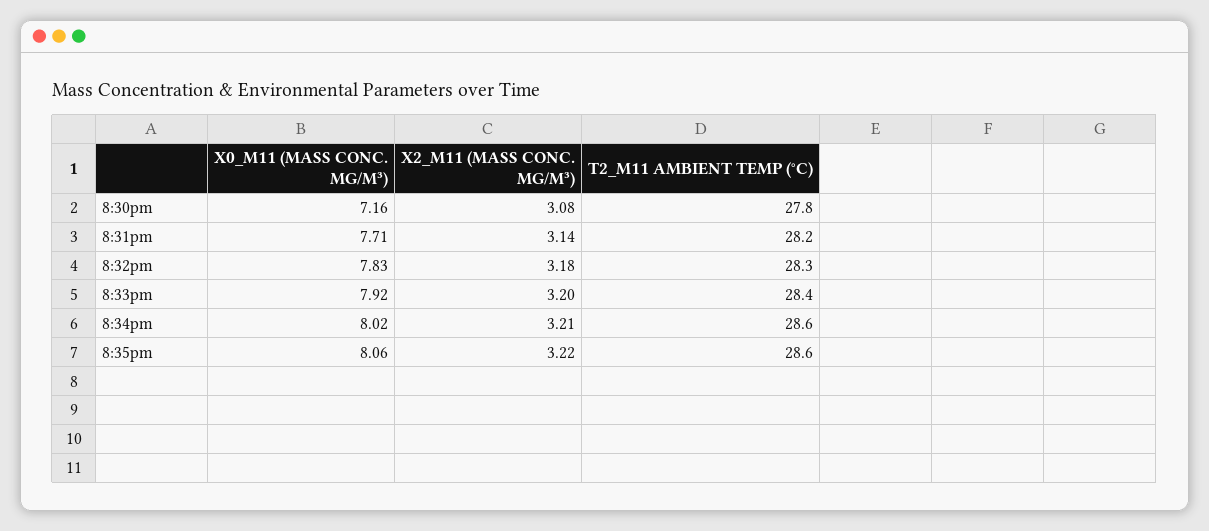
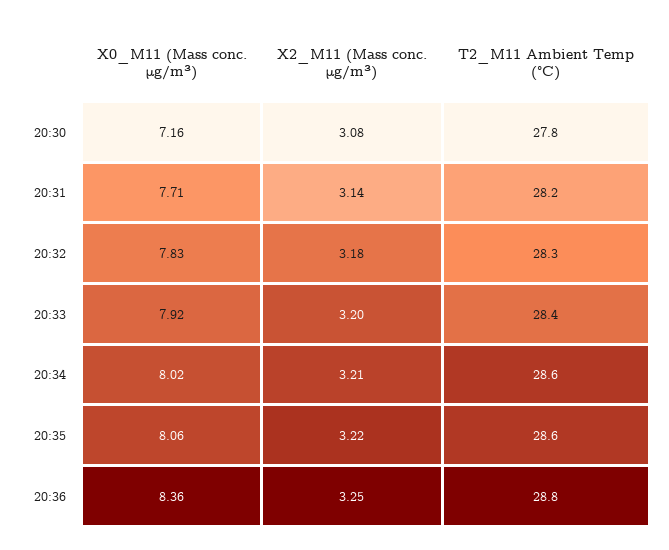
X0_M11 (MASS CONC. ΜG/M³), 20:36: none -> 8.36
X2_M11 (MASS CONC. ΜG/M³), 20:36: none -> 3.25
T2_M11 AMBIENT TEMP (°C), 20:36: none -> 28.8

